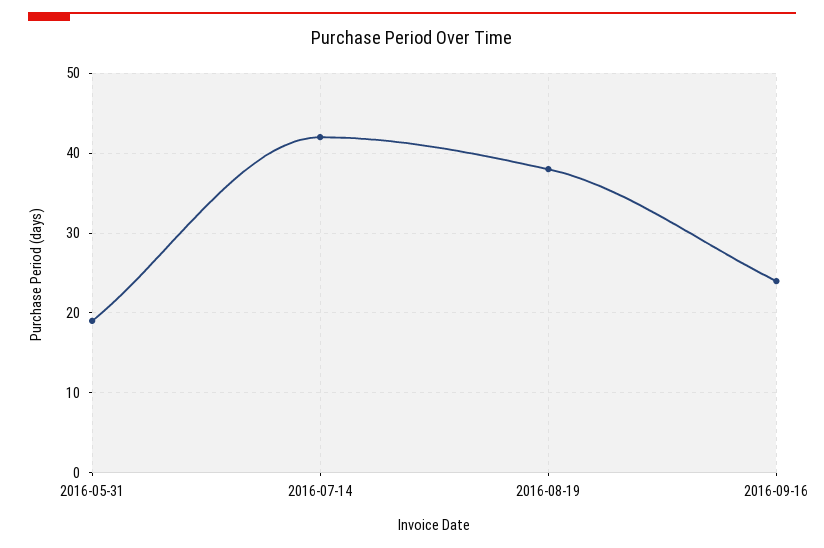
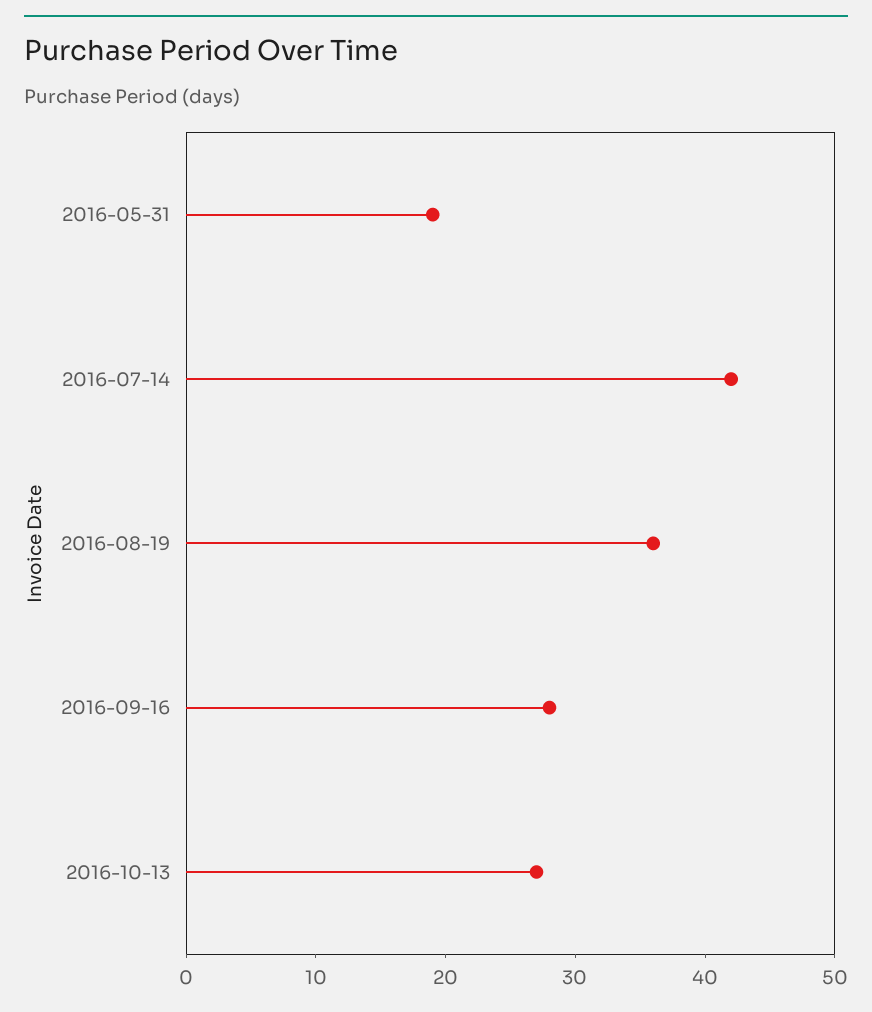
2016-08-19: 38 -> 36
2016-09-16: 24 -> 28
2016-10-13: none -> 27

